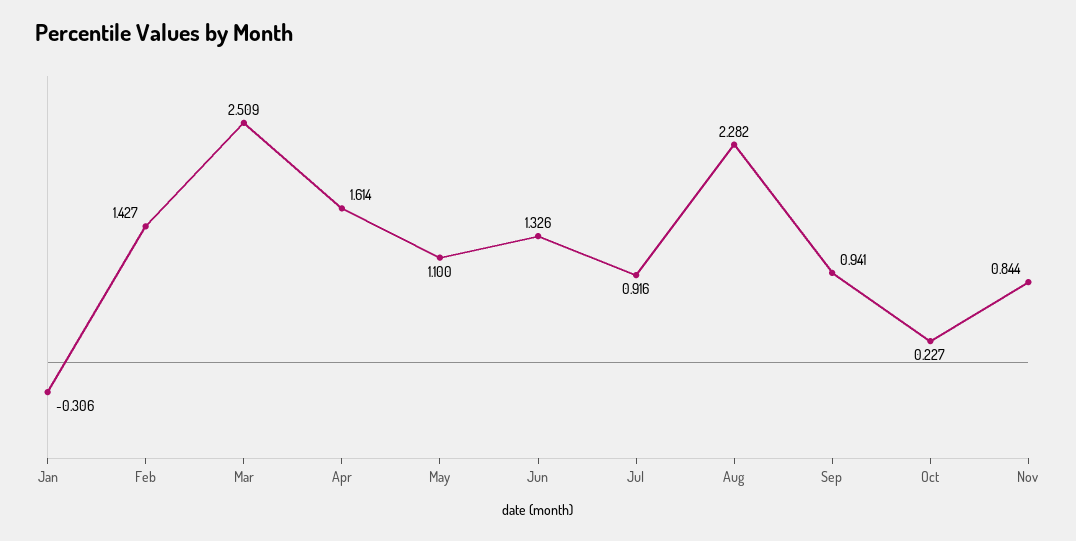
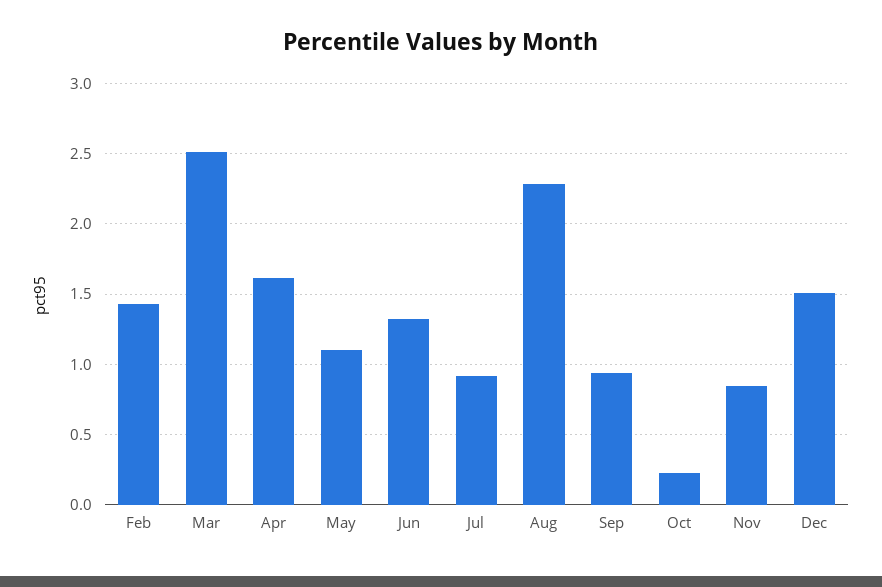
Jan: -0.306 -> none
Dec: none -> 1.5

